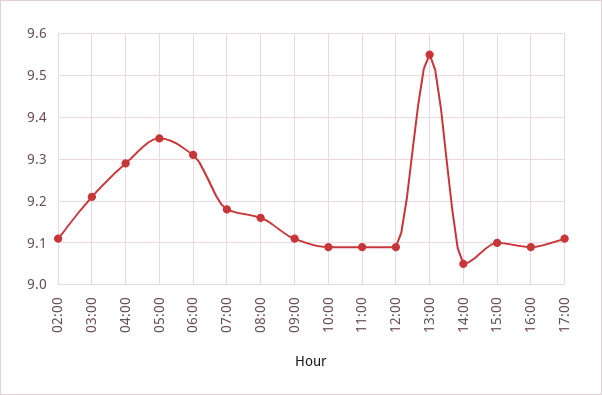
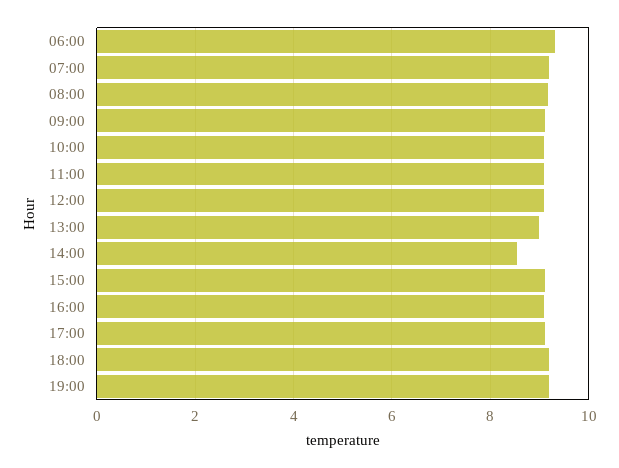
02:00: 9.1 -> none
03:00: 9.2 -> none
04:00: 9.3 -> none
05:00: 9.35 -> none
13:00: 9.55 -> 9
14:00: 9.05 -> 8.6
18:00: none -> 9.2
19:00: none -> 9.2

